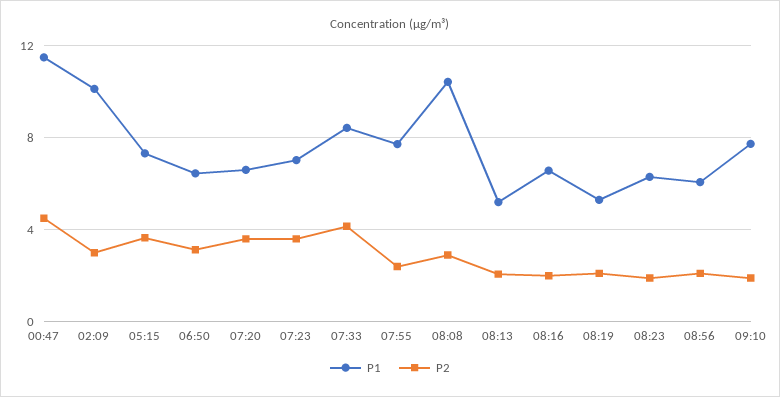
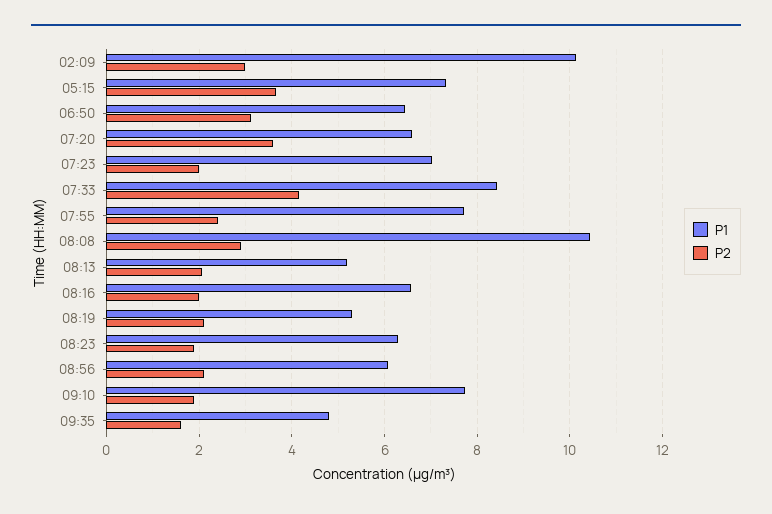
P1, 00:47: 11.5 -> none
P2, 00:47: 4.5 -> none
P2, 07:23: 3.5 -> 2
P1, 09:35: none -> 4.8
P2, 09:35: none -> 1.6

